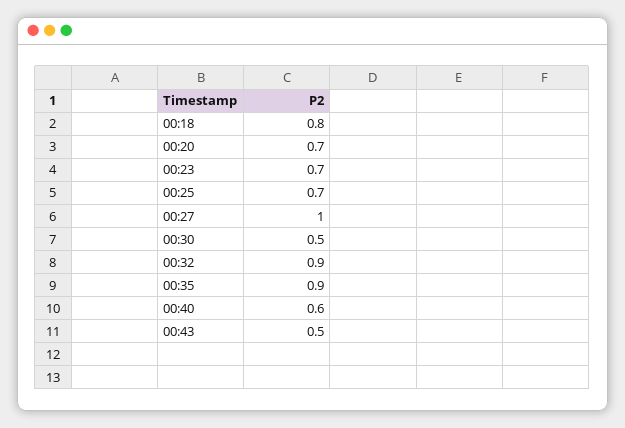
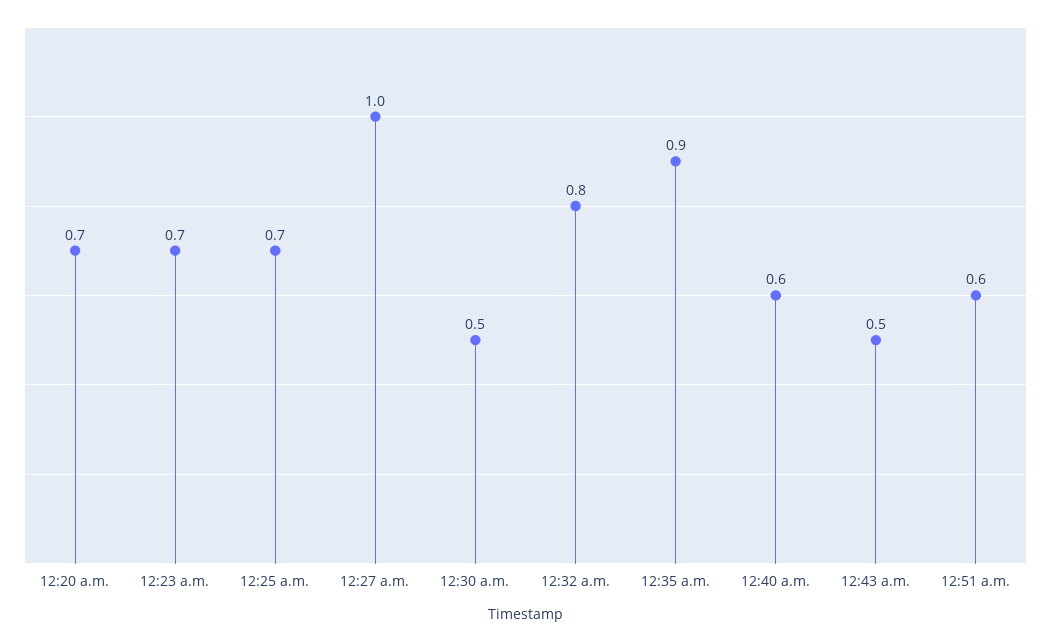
00:18: 0.8 -> none
00:32: 0.9 -> 0.8
12:51 a.m.: none -> 0.6

